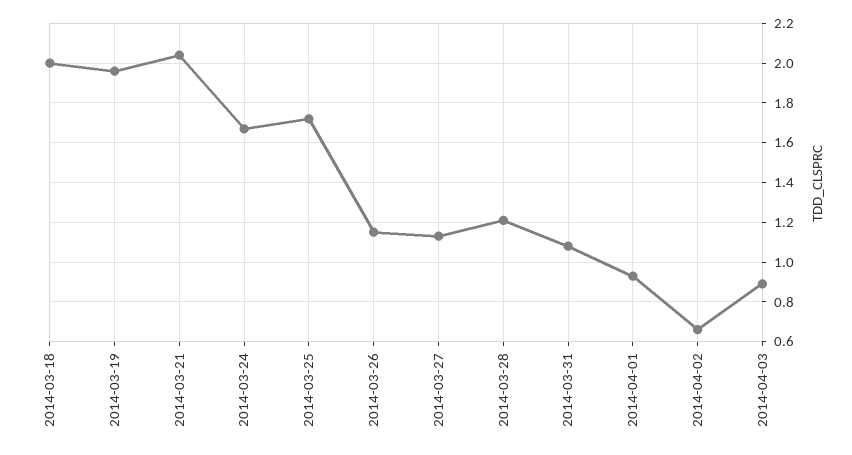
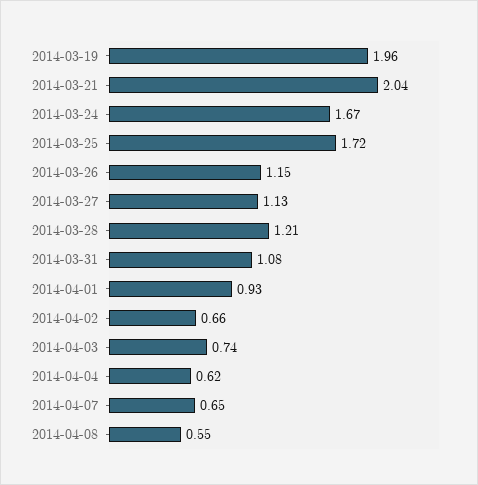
2014-03-18: 2 -> none
2014-04-03: 0.9 -> 0.74
2014-04-04: none -> 0.62
2014-04-07: none -> 0.65
2014-04-08: none -> 0.55

